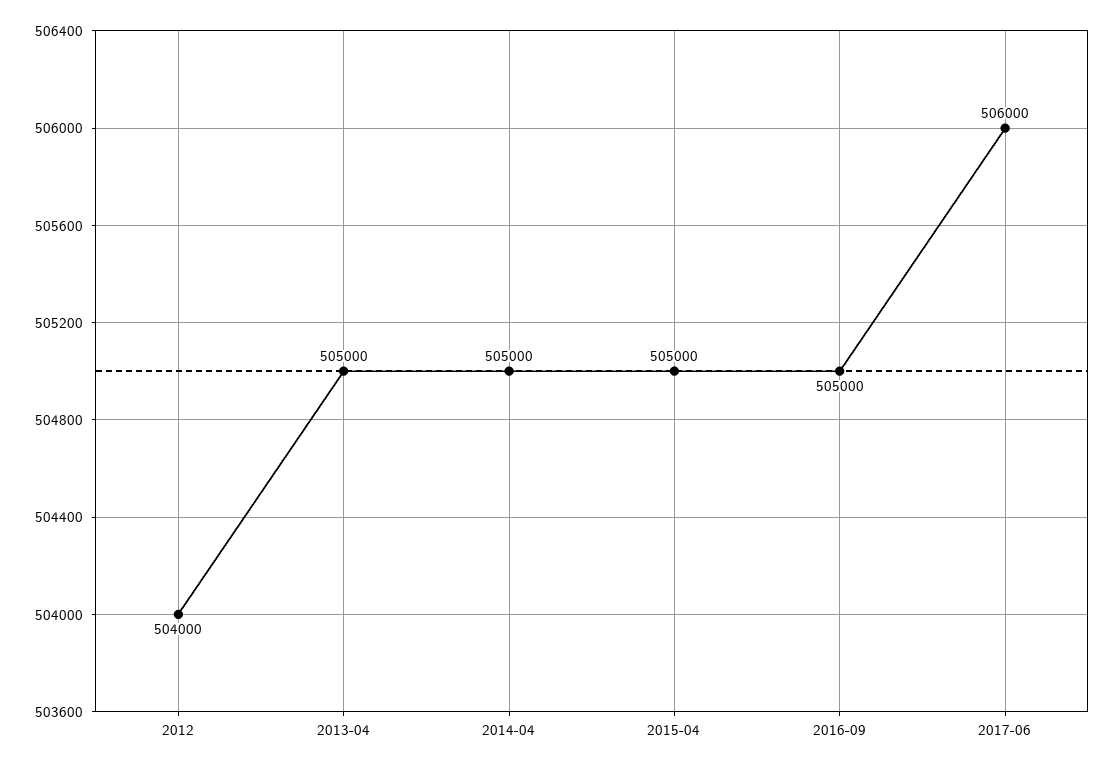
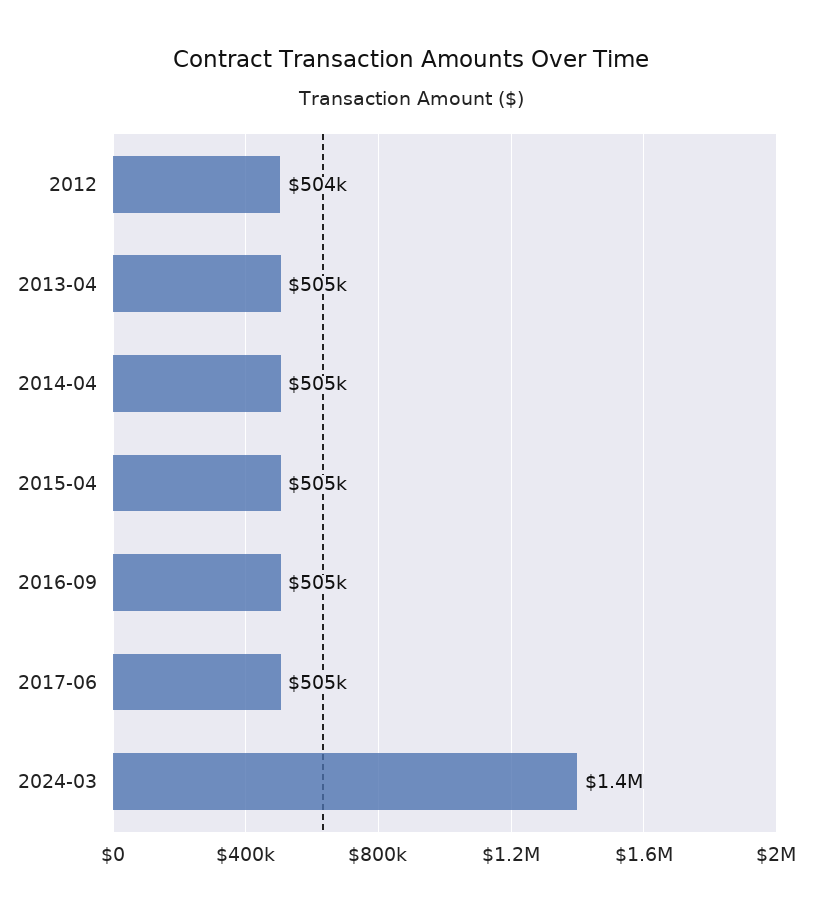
2017-06: 506000 -> 505000
2024-03: none -> 1400000

